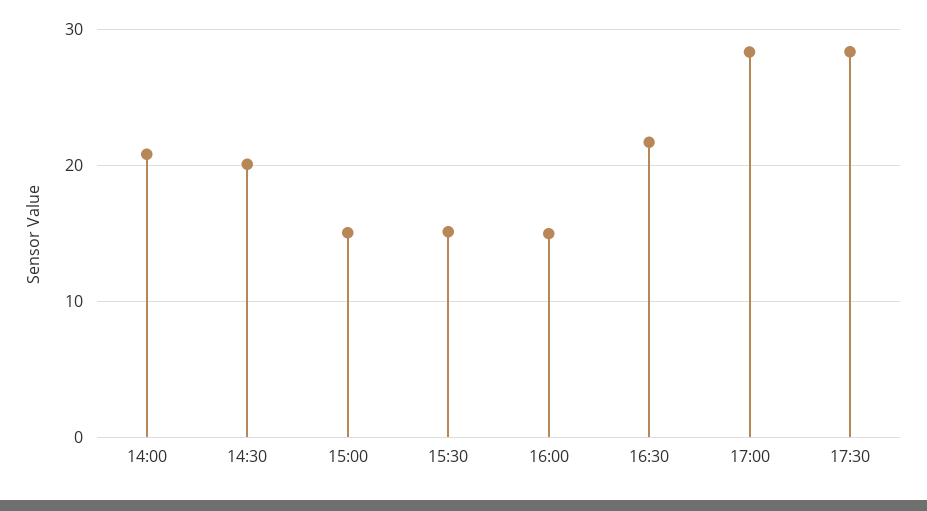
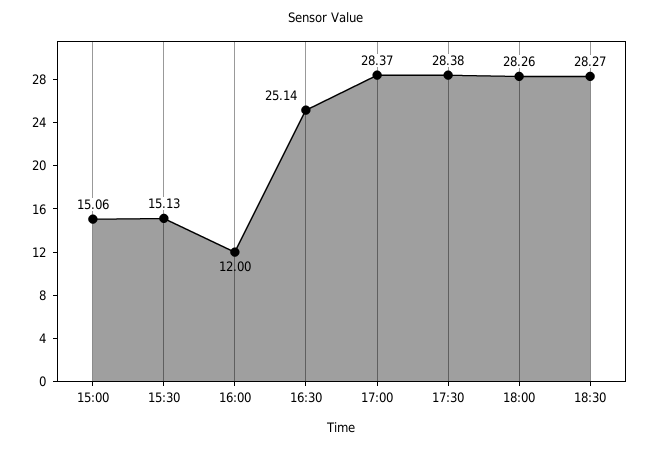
14:00: 21 -> none
14:30: 20 -> none
16:00: 15 -> 12
16:30: 22 -> 25.14
18:00: none -> 28.26
18:30: none -> 28.27

